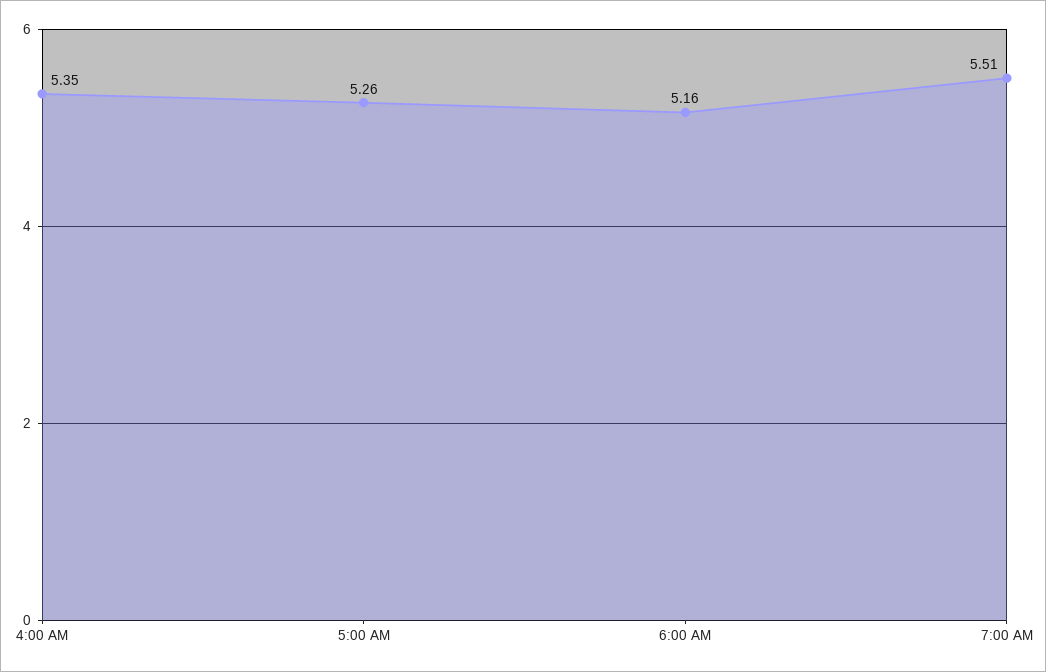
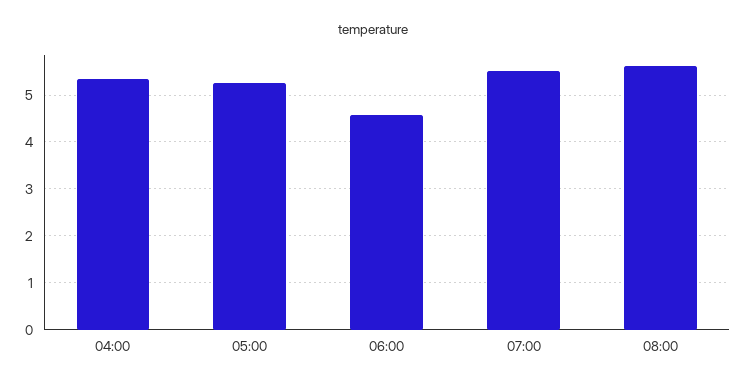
6:00 AM: 5.16 -> 4.6
08:00: none -> 5.6

